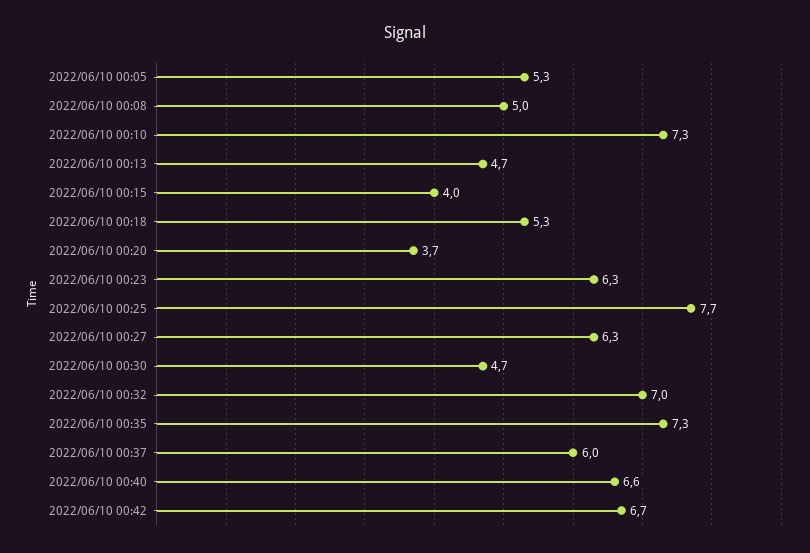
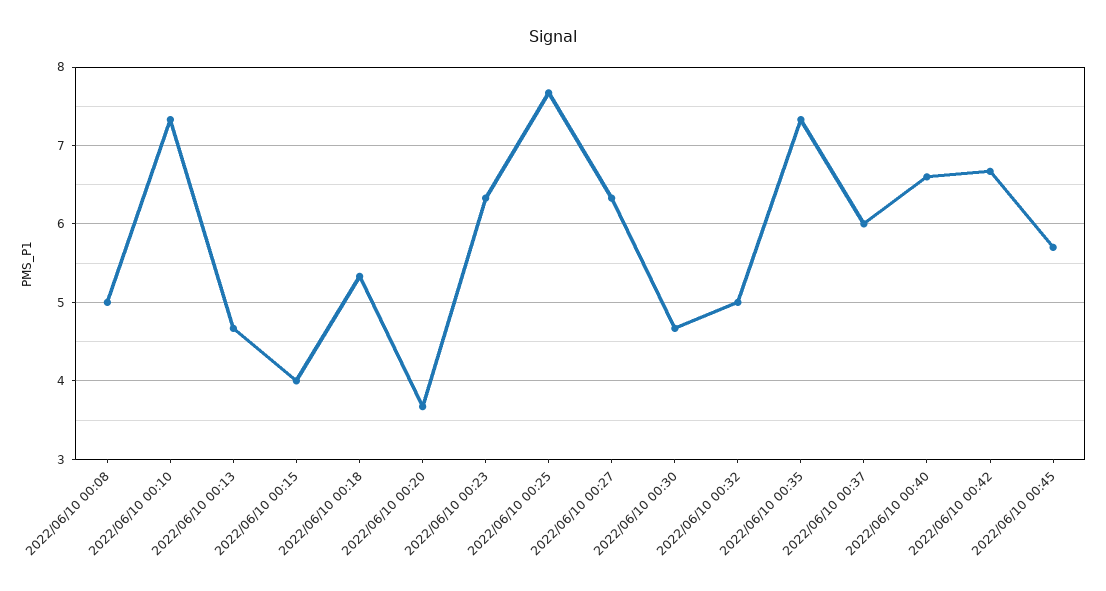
2022/06/10 00:05: 5.3 -> none
2022/06/10 00:32: 7 -> 5
2022/06/10 00:45: none -> 5.7

